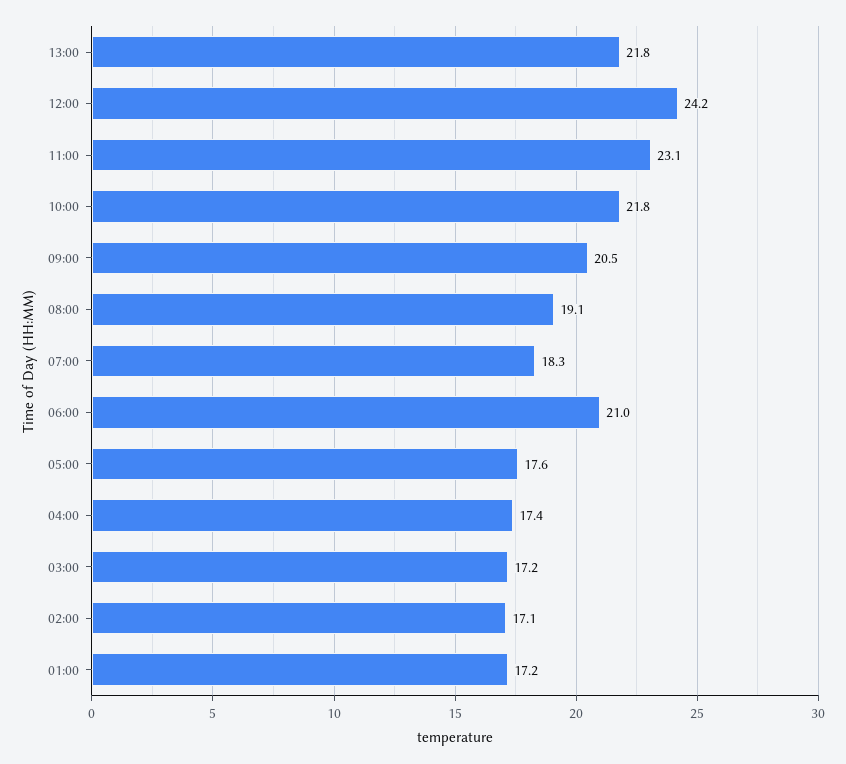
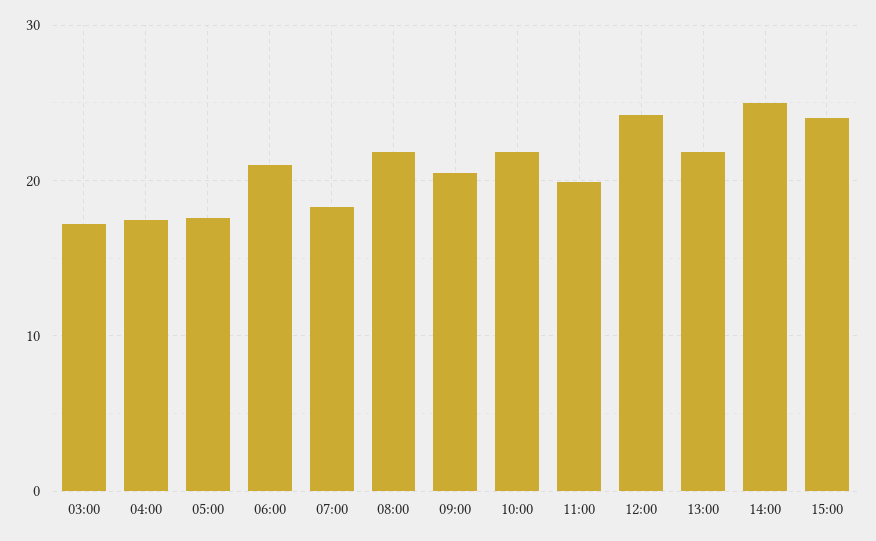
11:00: 23.1 -> 20
08:00: 19.1 -> 22
02:00: 17.1 -> none
01:00: 17.2 -> none
14:00: none -> 25
15:00: none -> 24

